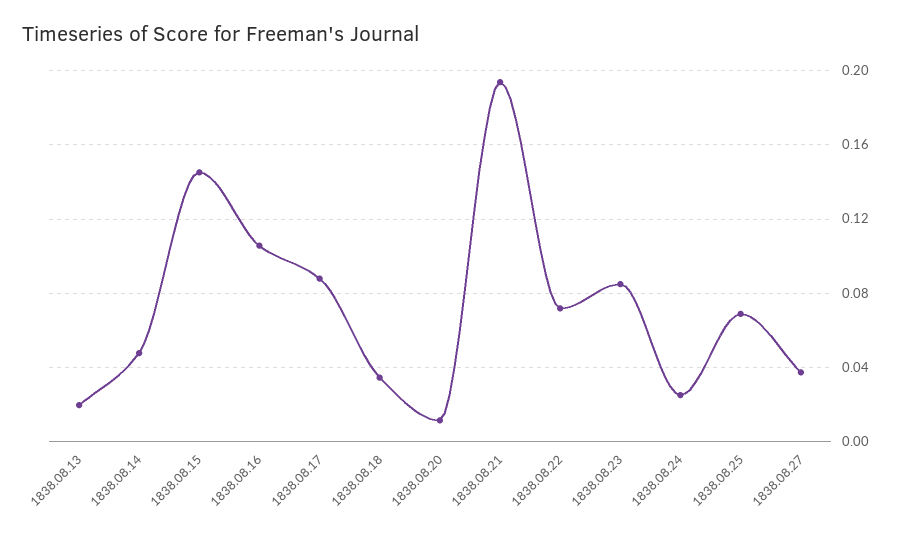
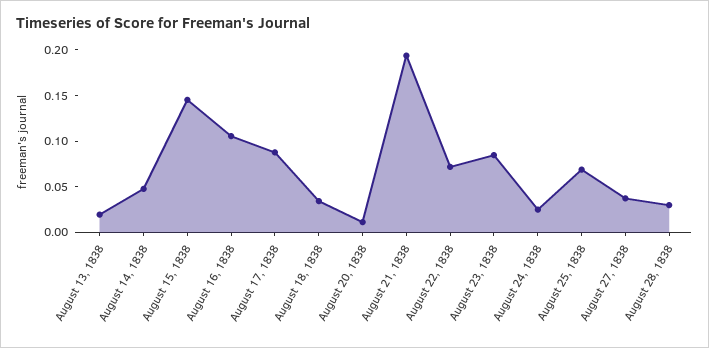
August 28, 1838: none -> 0.03

